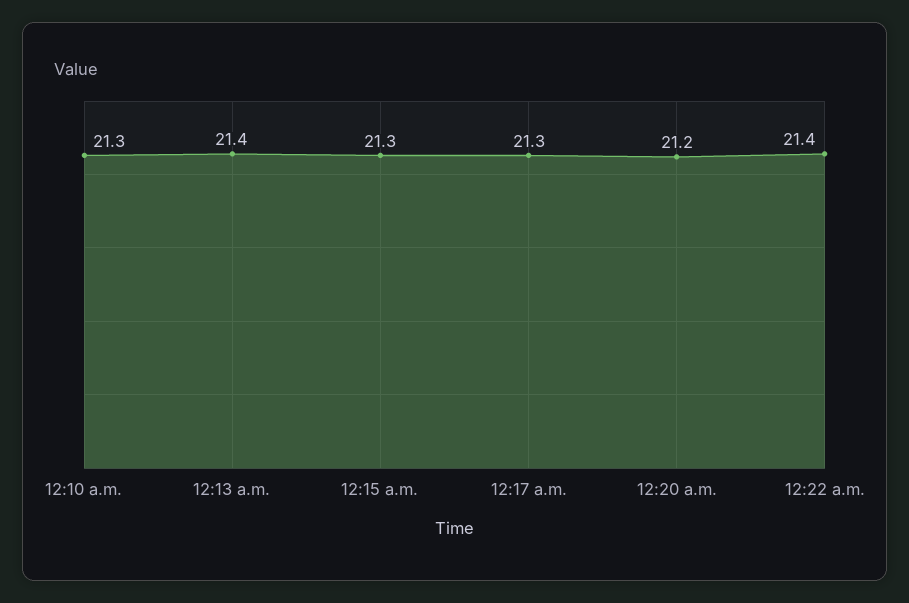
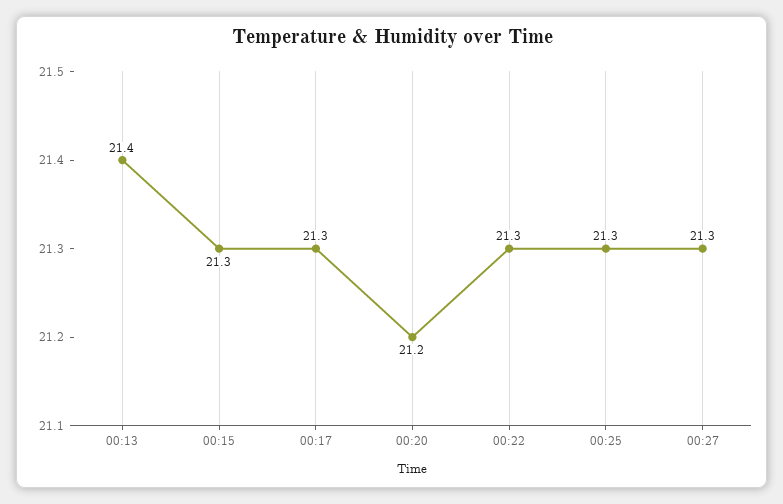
12:10 a.m.: 21.3 -> none
12:22 a.m.: 21.4 -> 21.3
00:25: none -> 21.3
00:27: none -> 21.3

